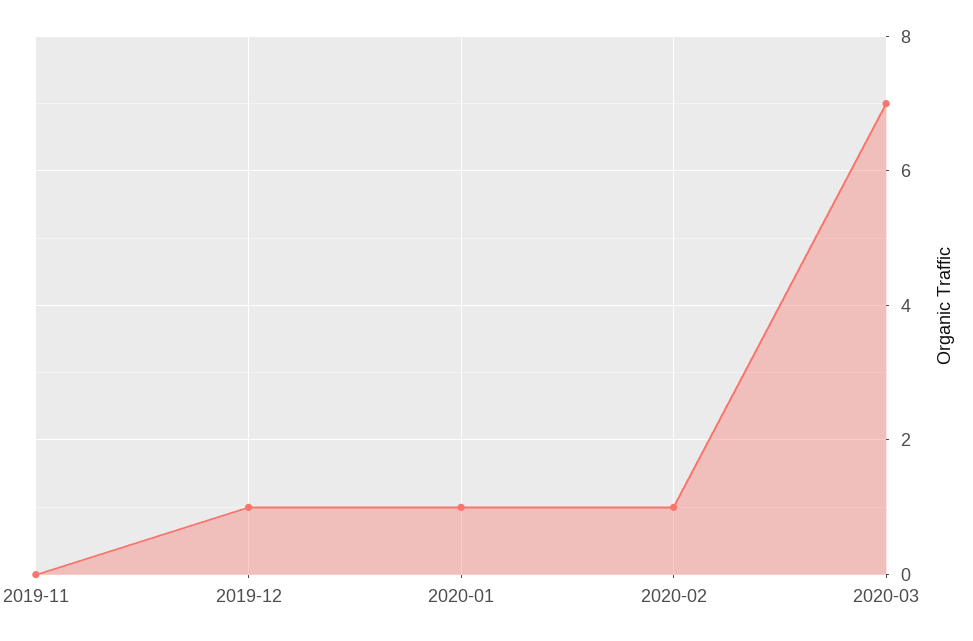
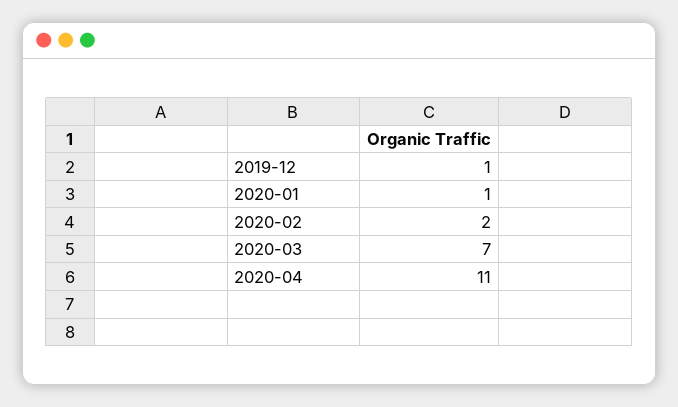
2019-11: 0 -> none
2020-02: 1 -> 2
2020-04: none -> 11

